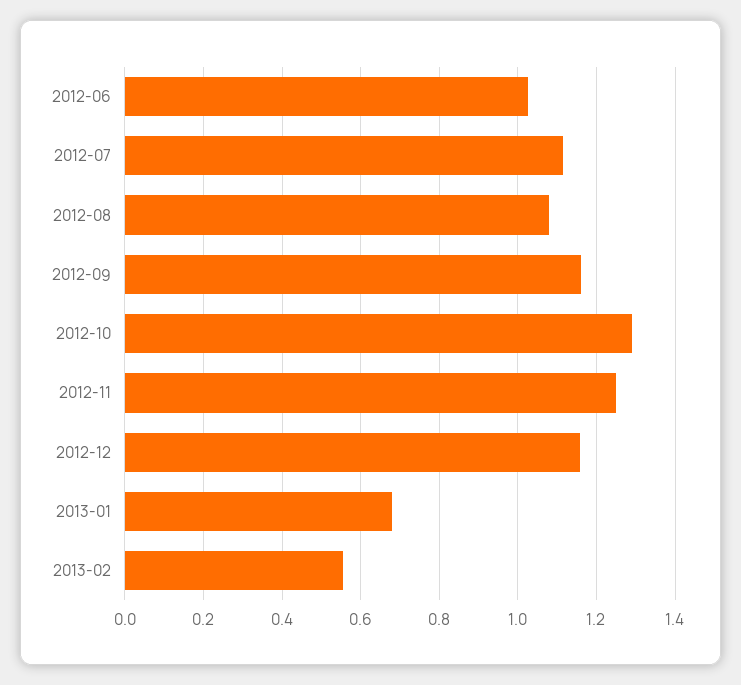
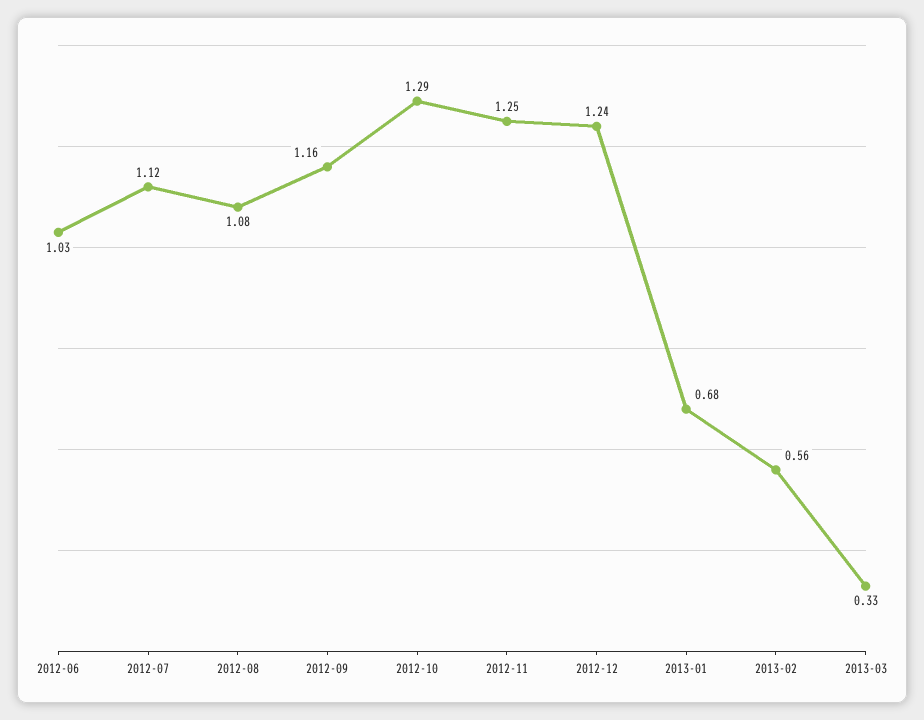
2012-12: 1.16 -> 1.24
2013-03: none -> 0.33

